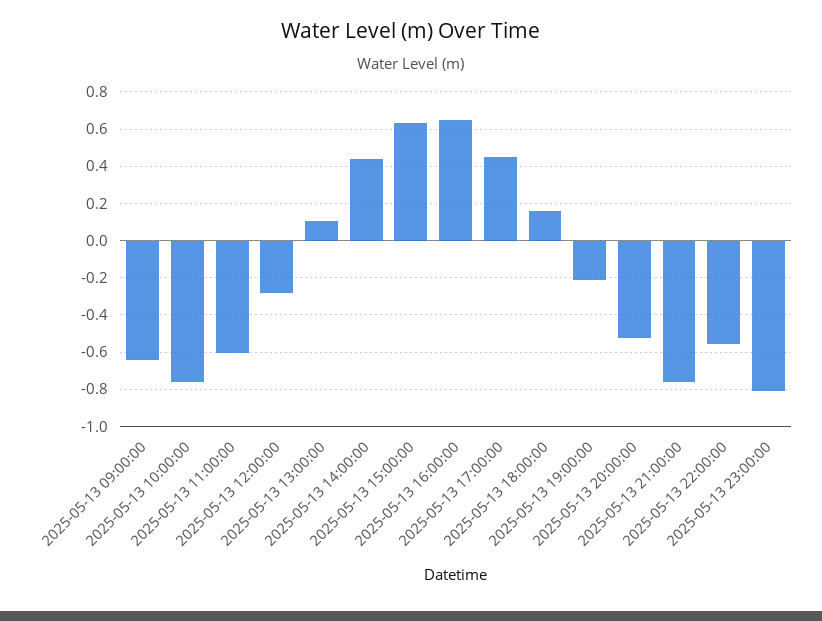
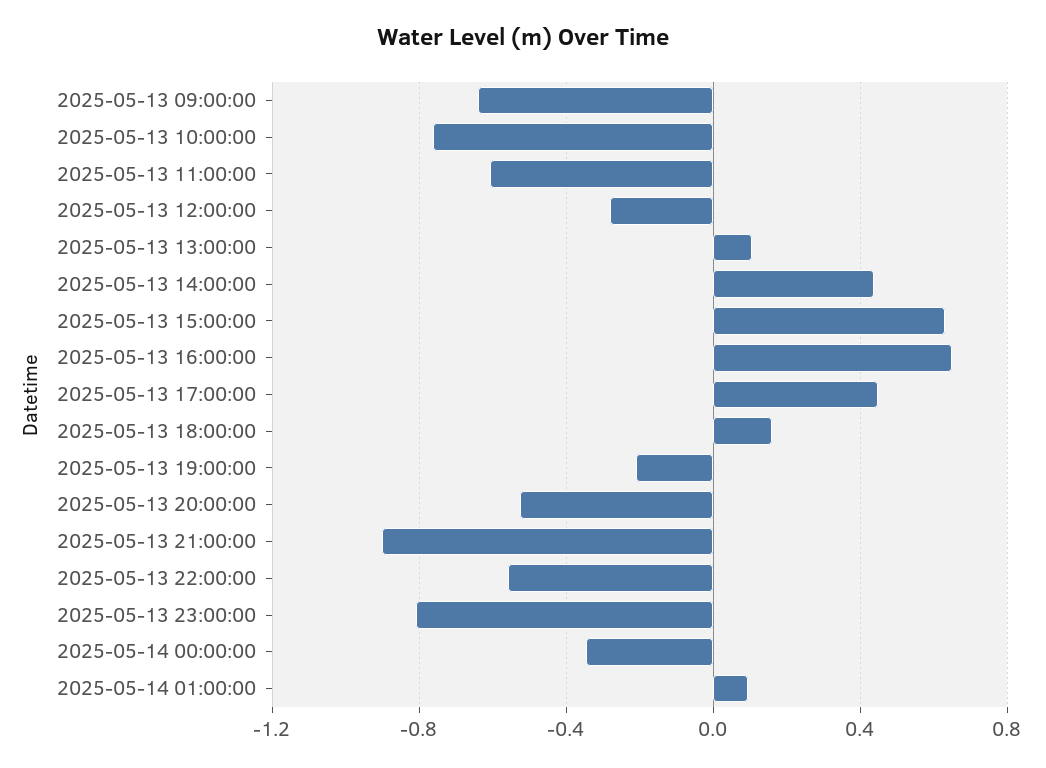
2025-05-13 21:00:00: -0.75 -> -0.9
2025-05-14 00:00:00: none -> -0.35
2025-05-14 01:00:00: none -> 0.1

